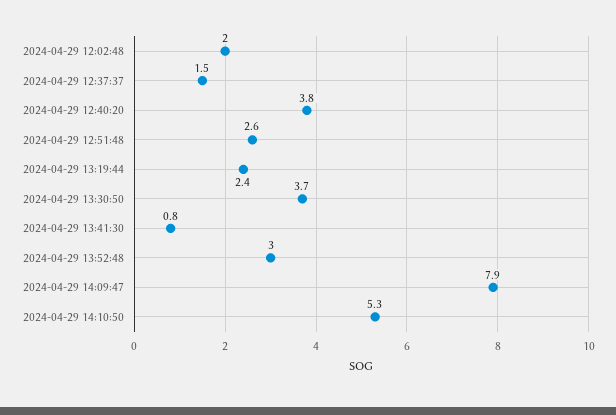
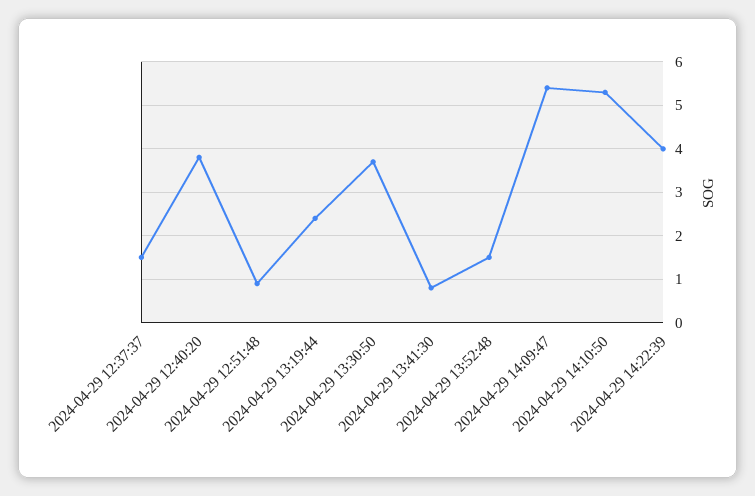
2024-04-29 12:02:48: 2 -> none
2024-04-29 12:51:48: 2.6 -> 1
2024-04-29 13:52:48: 3 -> 1.5
2024-04-29 14:09:47: 7.9 -> 5.5
2024-04-29 14:22:39: none -> 4

